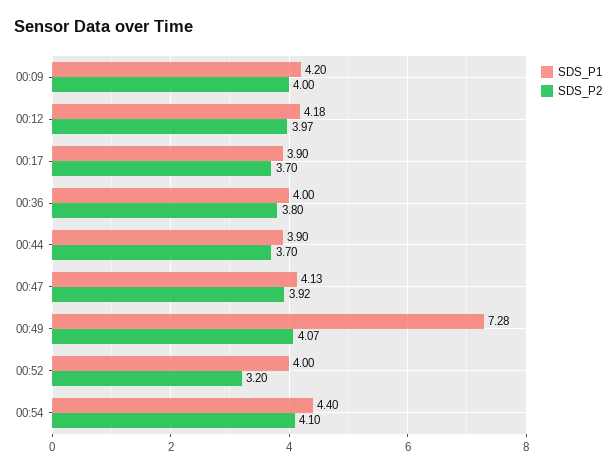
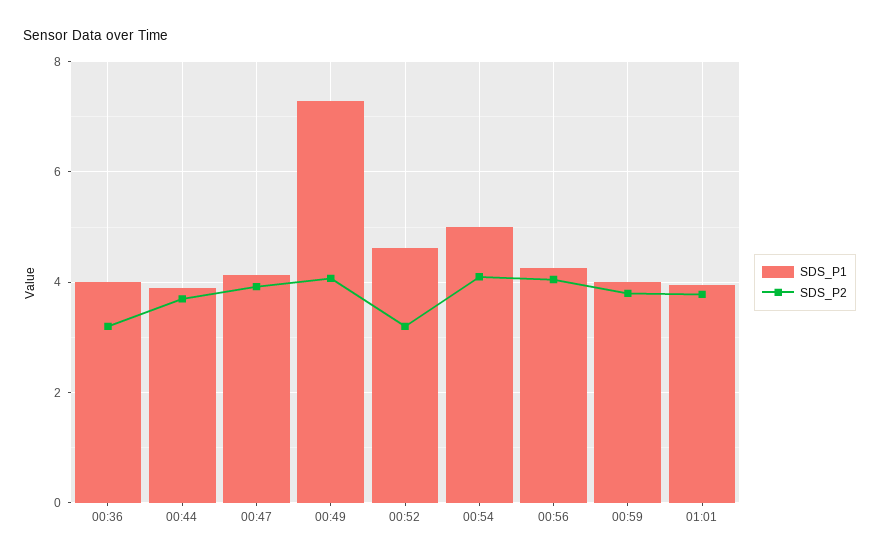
SDS_P1, 00:09: 4.2 -> none
SDS_P2, 00:09: 4 -> none
SDS_P1, 00:12: 4.18 -> none
SDS_P2, 00:12: 3.97 -> none
SDS_P1, 00:17: 3.9 -> none
SDS_P2, 00:17: 3.7 -> none
SDS_P2, 00:36: 3.8 -> 3.2
SDS_P1, 00:52: 4 -> 4.6
SDS_P1, 00:54: 4.4 -> 5
SDS_P1, 00:56: none -> 4.2
SDS_P2, 00:56: none -> 4
SDS_P1, 00:59: none -> 4
SDS_P2, 00:59: none -> 3.8
SDS_P1, 01:01: none -> 4
SDS_P2, 01:01: none -> 3.8

